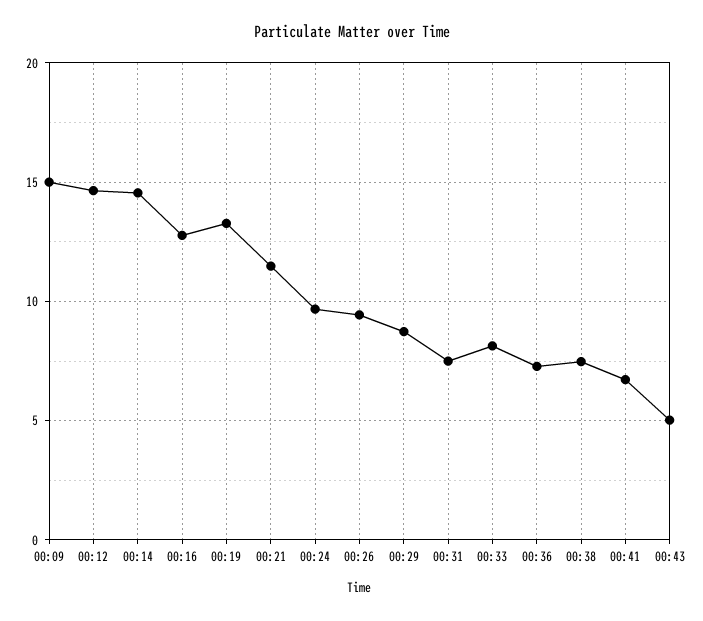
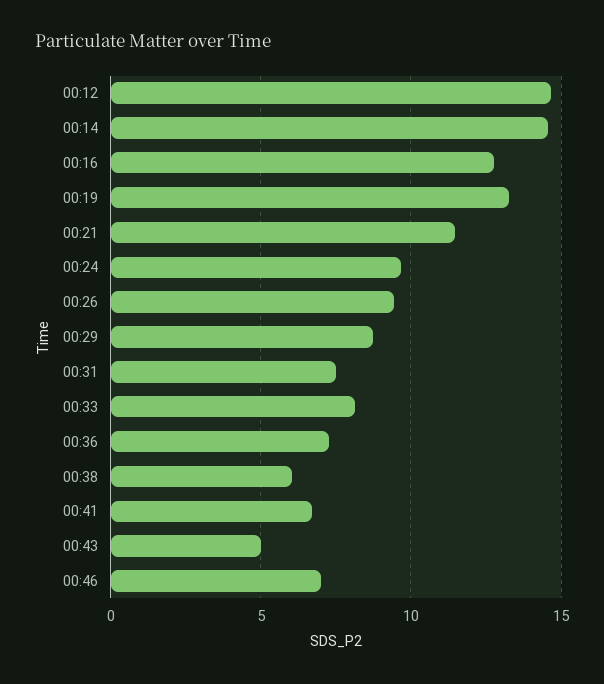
00:09: 15 -> none
00:38: 7.5 -> 6
00:46: none -> 7

